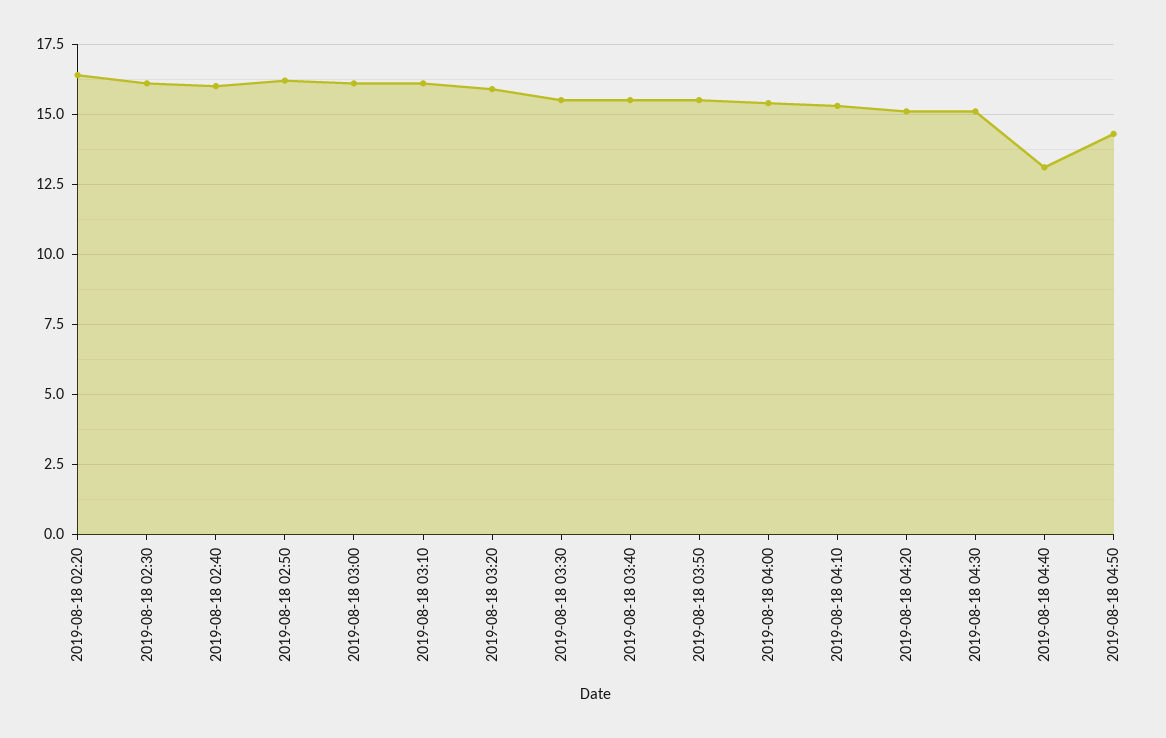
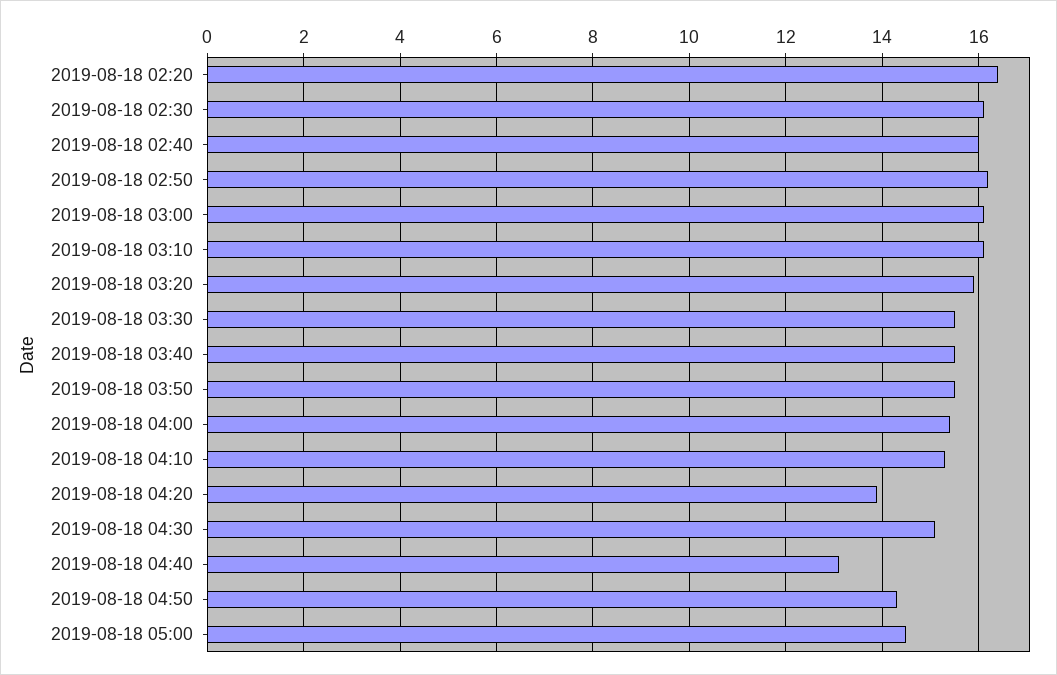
2019-08-18 04:20: 15 -> 14
2019-08-18 05:00: none -> 14.5

